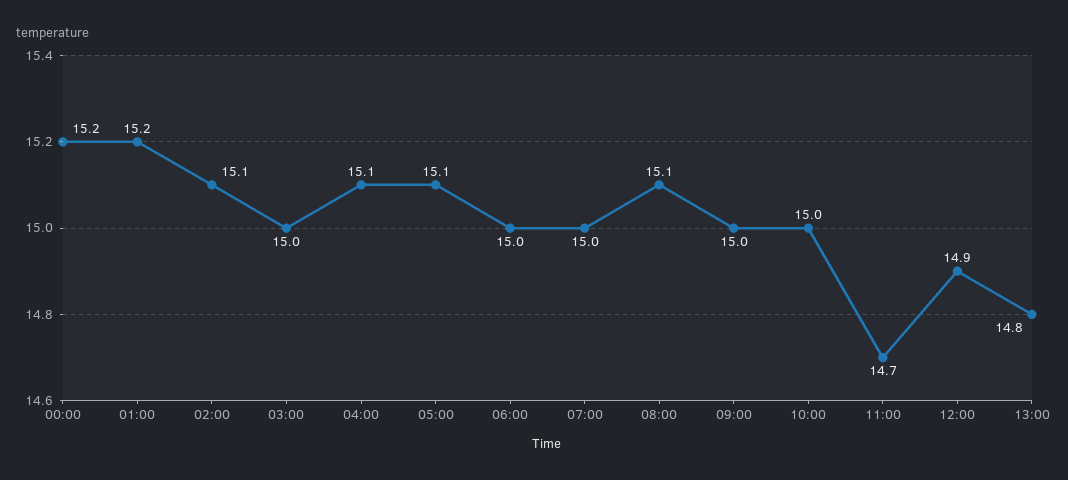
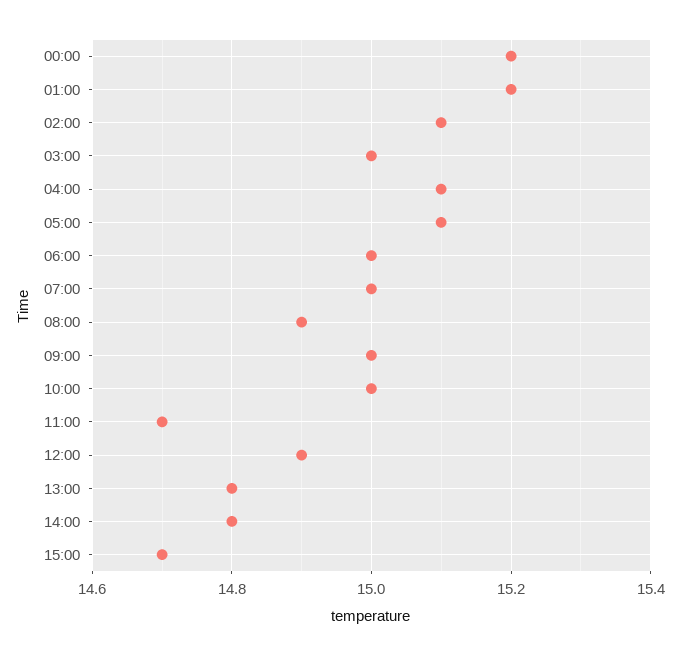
08:00: 15.1 -> 14.9
14:00: none -> 14.8
15:00: none -> 14.7

